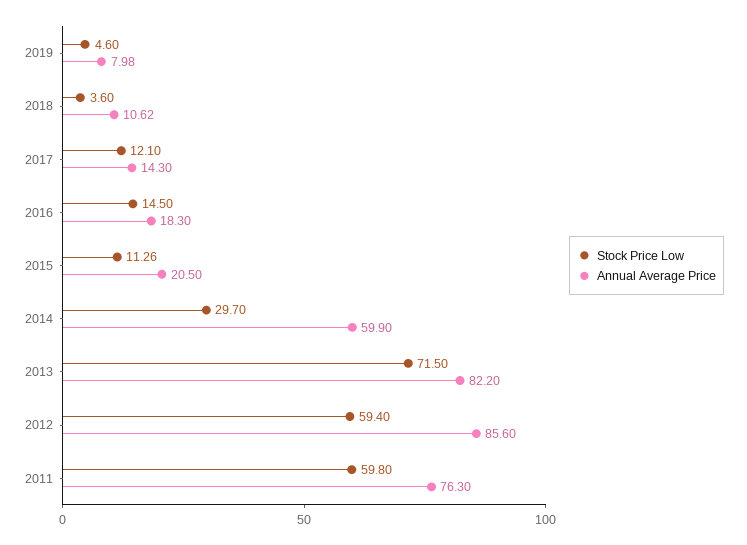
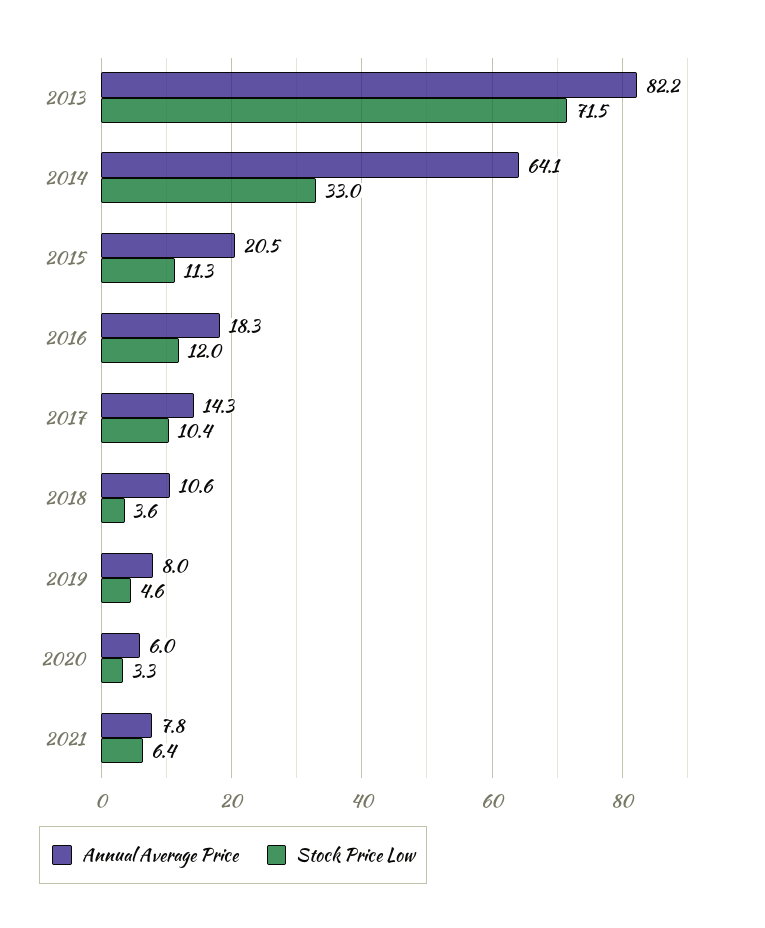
Stock Price Low, 2017: 12.1 -> 10.4
Stock Price Low, 2016: 14.5 -> 12
Stock Price Low, 2014: 29.7 -> 33
Annual Average Price, 2014: 59.9 -> 64.1
Stock Price Low, 2012: 59.4 -> none
Annual Average Price, 2012: 85.6 -> none
Stock Price Low, 2011: 59.8 -> none
Annual Average Price, 2011: 76.3 -> none
Annual Average Price, 2020: none -> 6
Stock Price Low, 2020: none -> 3.3
Annual Average Price, 2021: none -> 7.8
Stock Price Low, 2021: none -> 6.4

